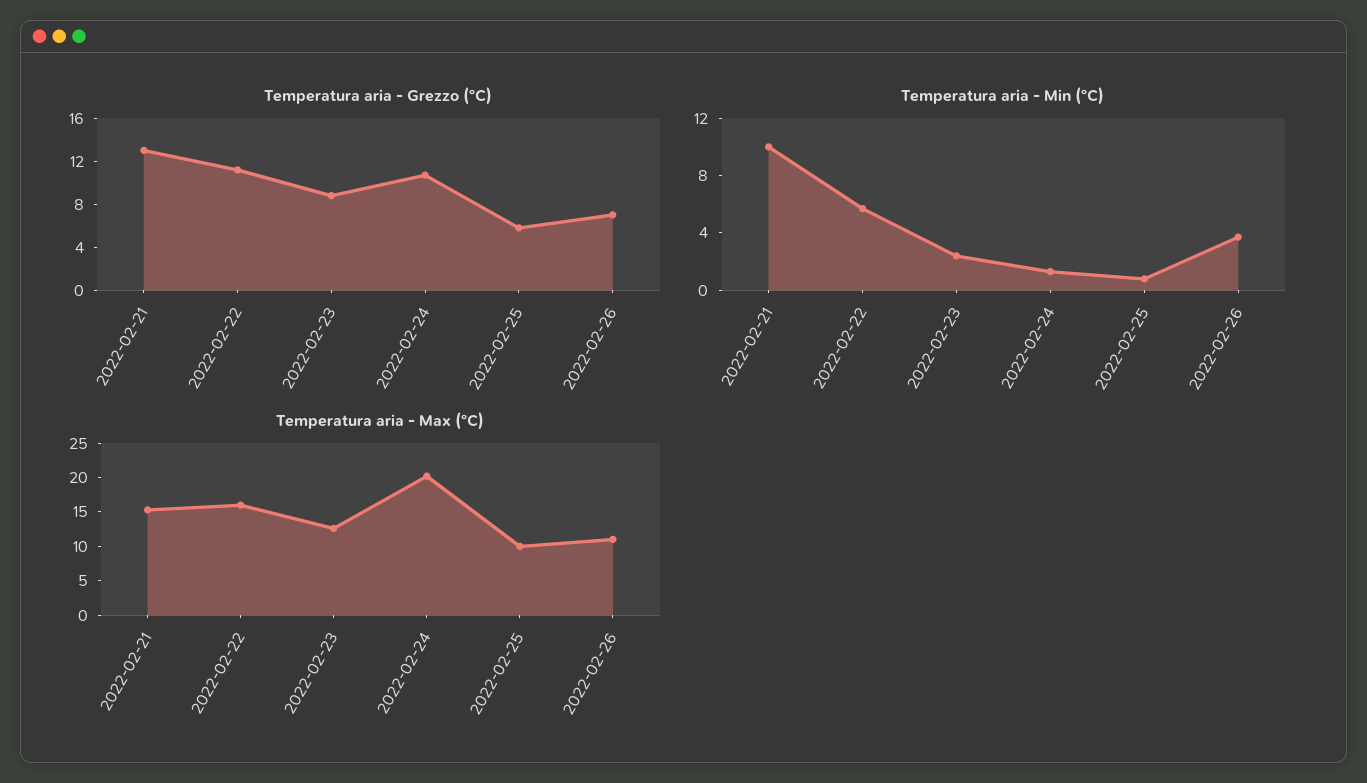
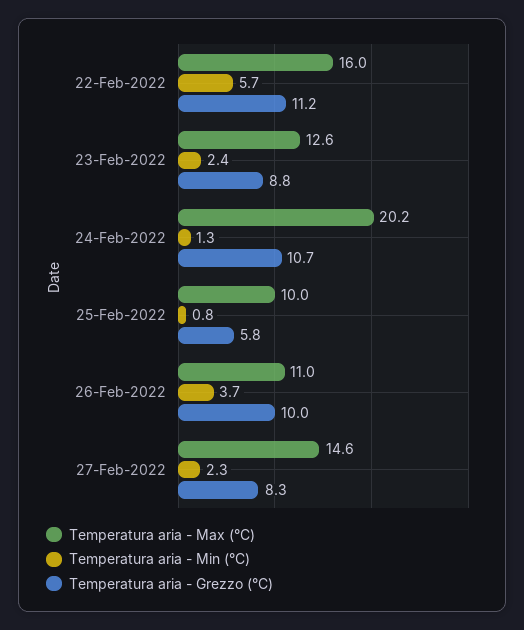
Temperatura aria - Grezzo (°C), 2022-02-21: 13 -> none
Temperatura aria - Grezzo (°C), 2022-02-26: 7 -> 10
Temperatura aria - Min (°C), 2022-02-21: 10 -> none
Temperatura aria - Max (°C), 2022-02-21: 15 -> none
Temperatura aria - Max (°C), 27-Feb-2022: none -> 14.6
Temperatura aria - Min (°C), 27-Feb-2022: none -> 2.3
Temperatura aria - Grezzo (°C), 27-Feb-2022: none -> 8.3

